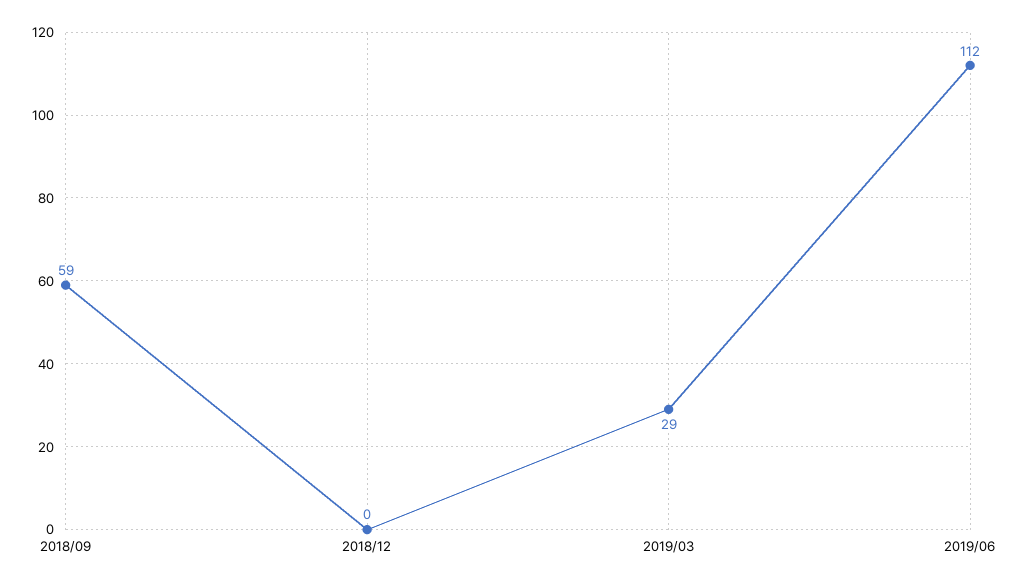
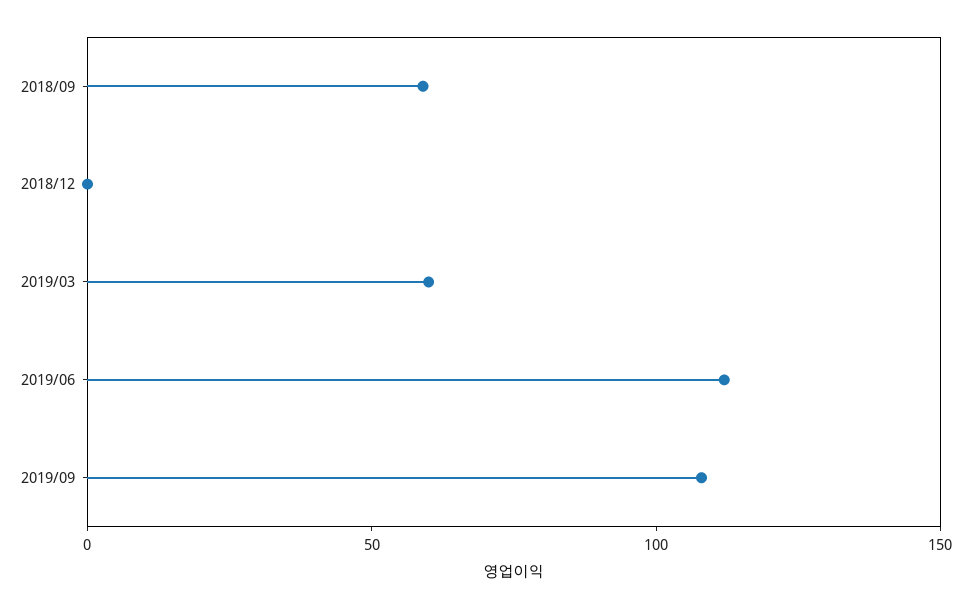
2019/03: 29 -> 60
2019/09: none -> 110

